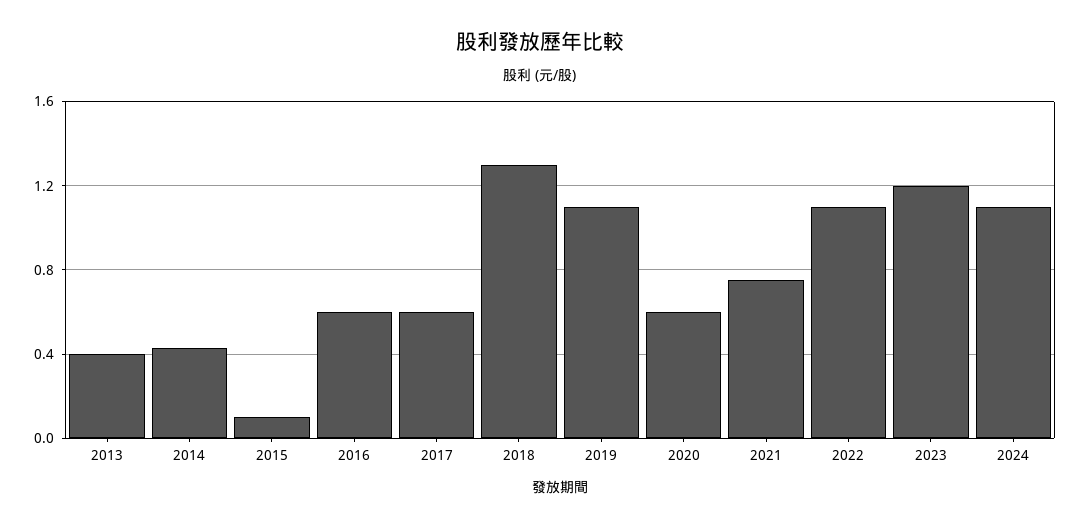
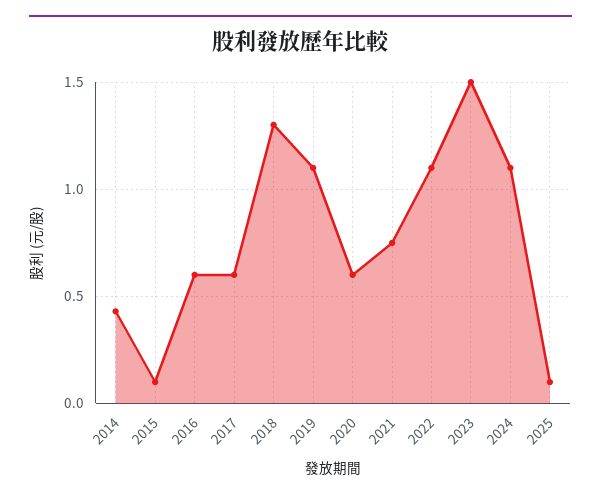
2013: 0.4 -> none
2023: 1.2 -> 1.5
2025: none -> 0.1

